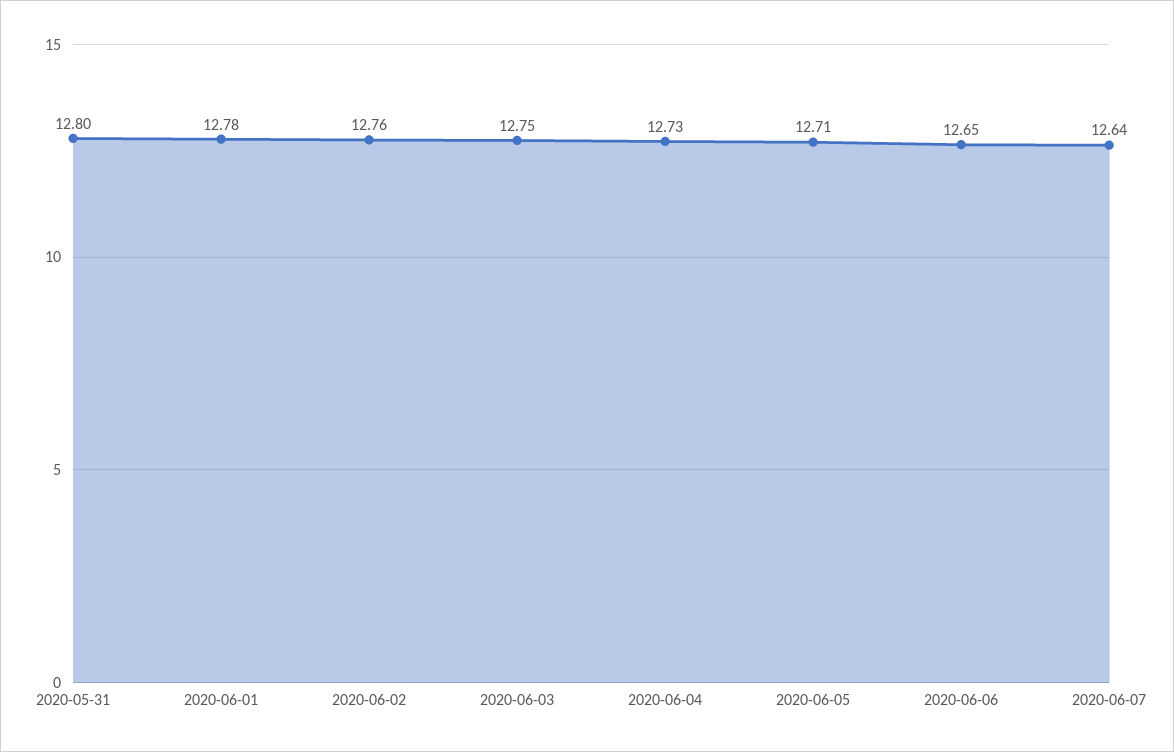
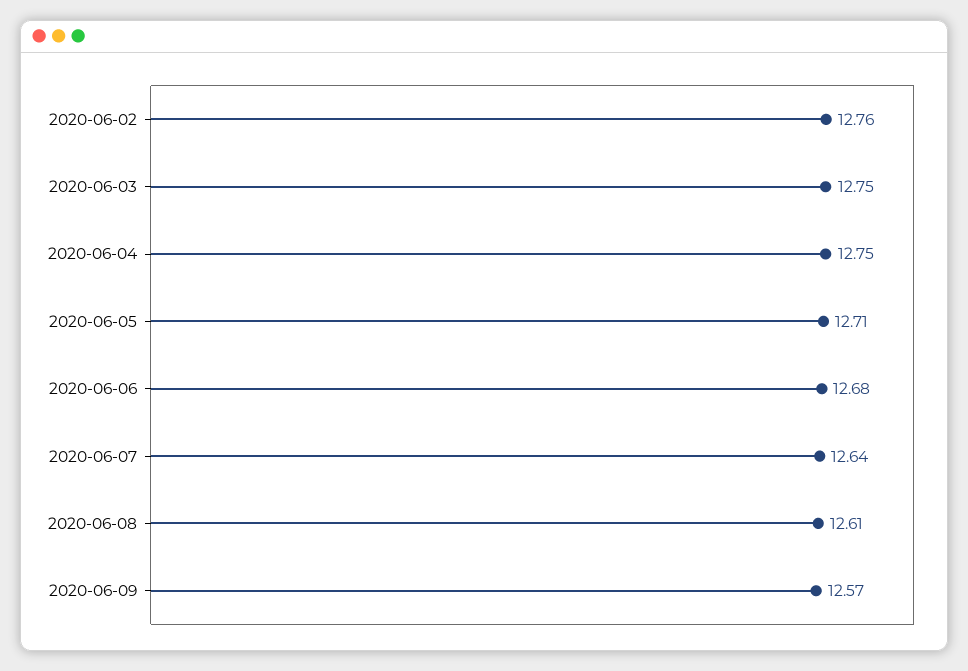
2020-05-31: 12.8 -> none
2020-06-01: 12.78 -> none
2020-06-04: 12.73 -> 12.75
2020-06-06: 12.65 -> 12.68
2020-06-08: none -> 12.61
2020-06-09: none -> 12.57

